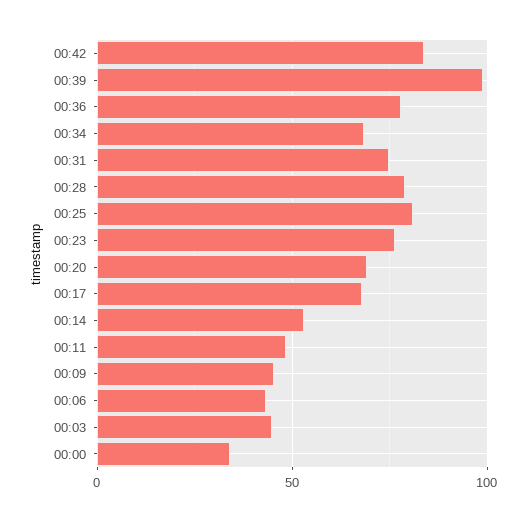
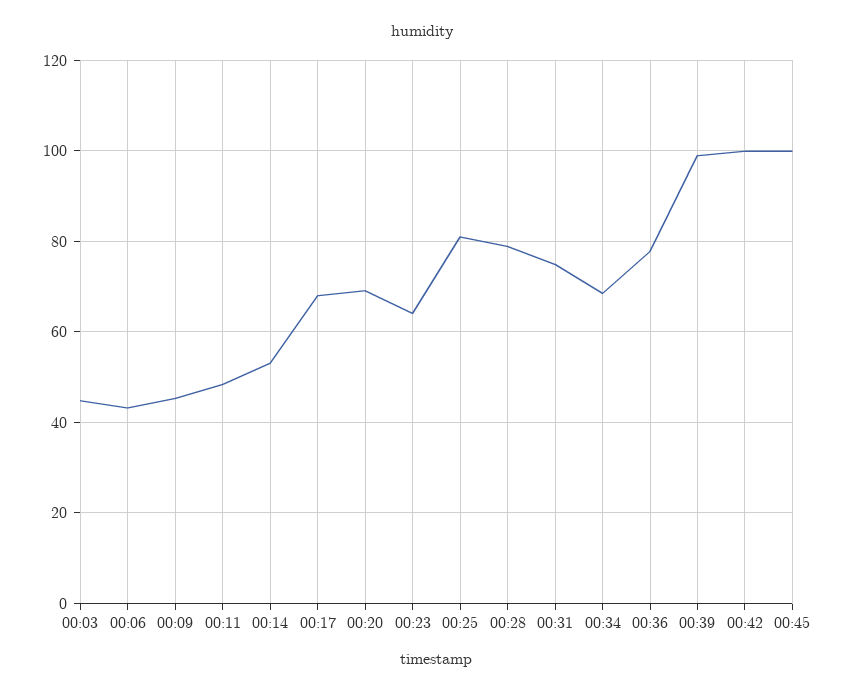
00:42: 85 -> 100
00:23: 75 -> 64
00:00: 35 -> none
00:45: none -> 100

